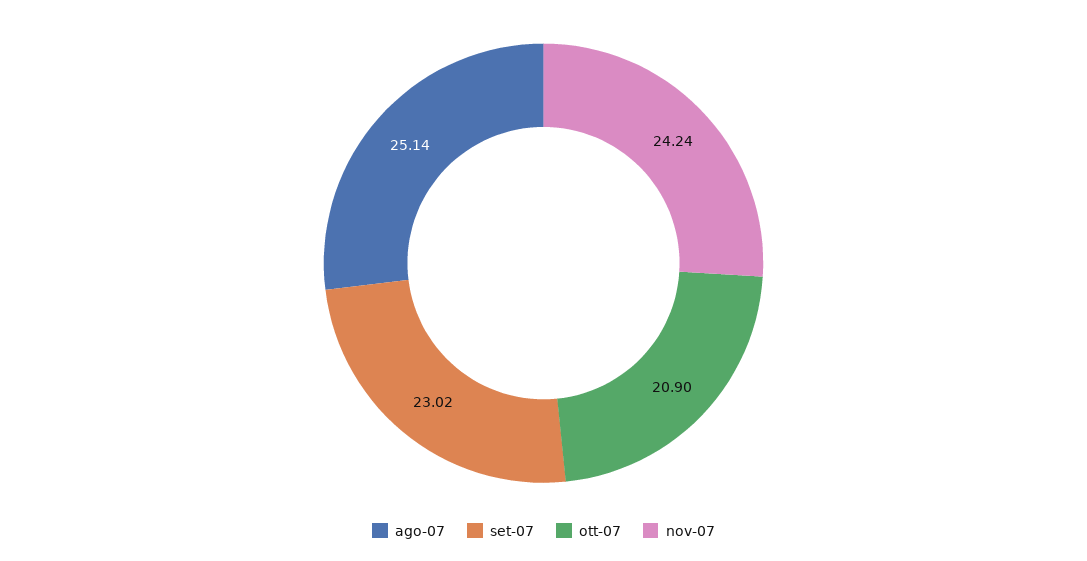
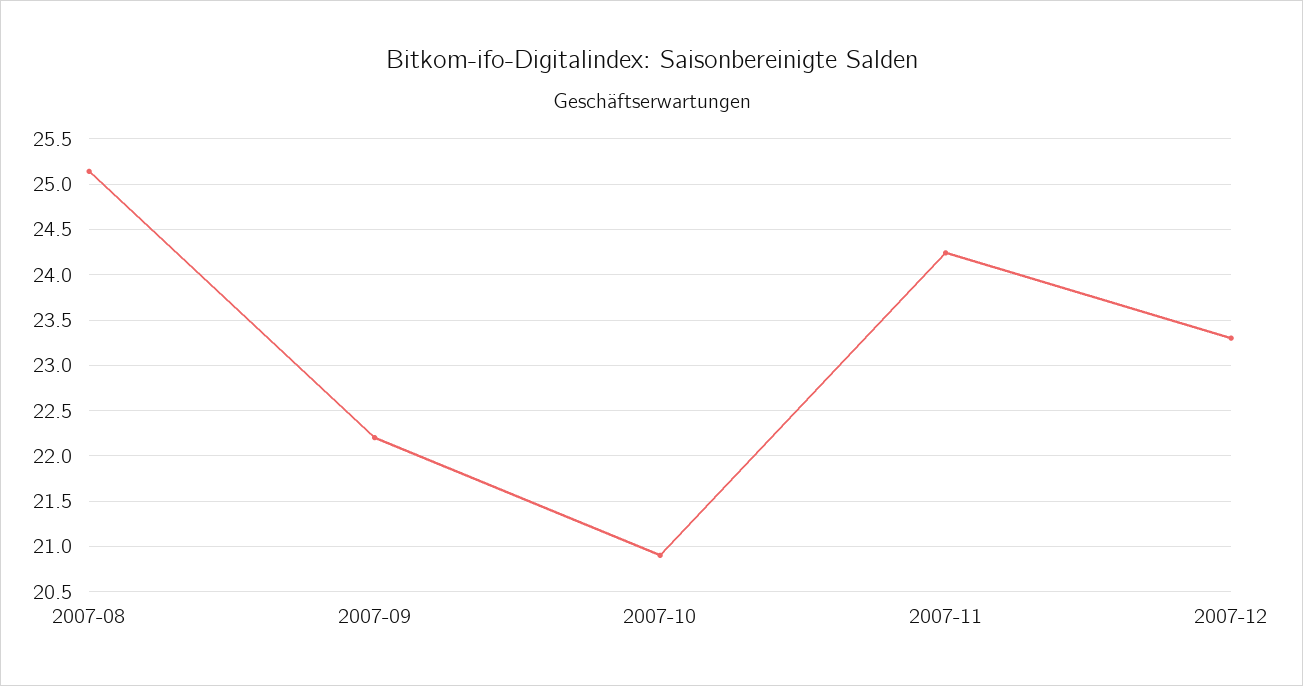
set-07: 23.02 -> 22.2
2007-12: none -> 23.3

